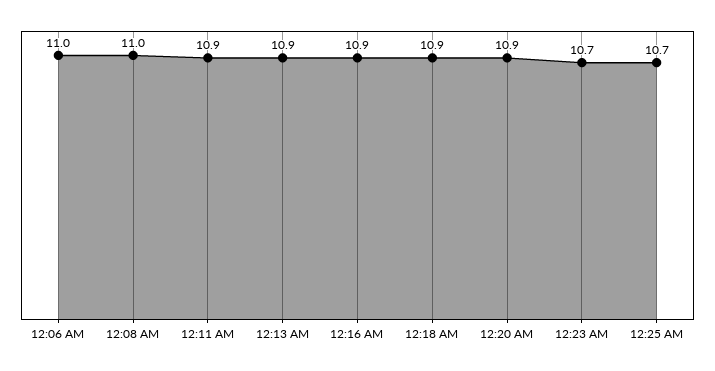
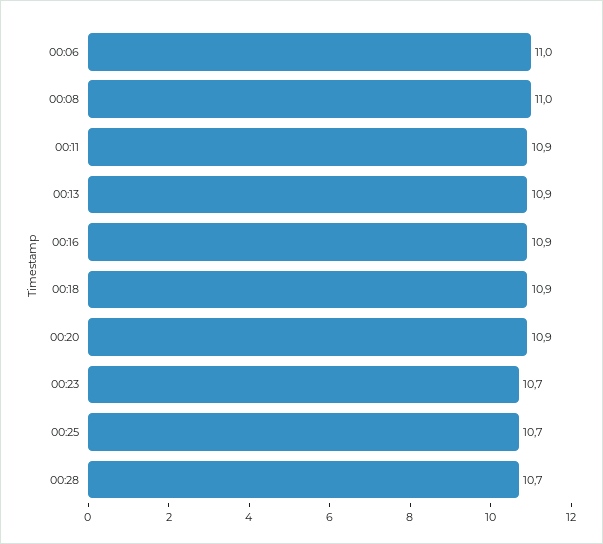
00:28: none -> 10.7

